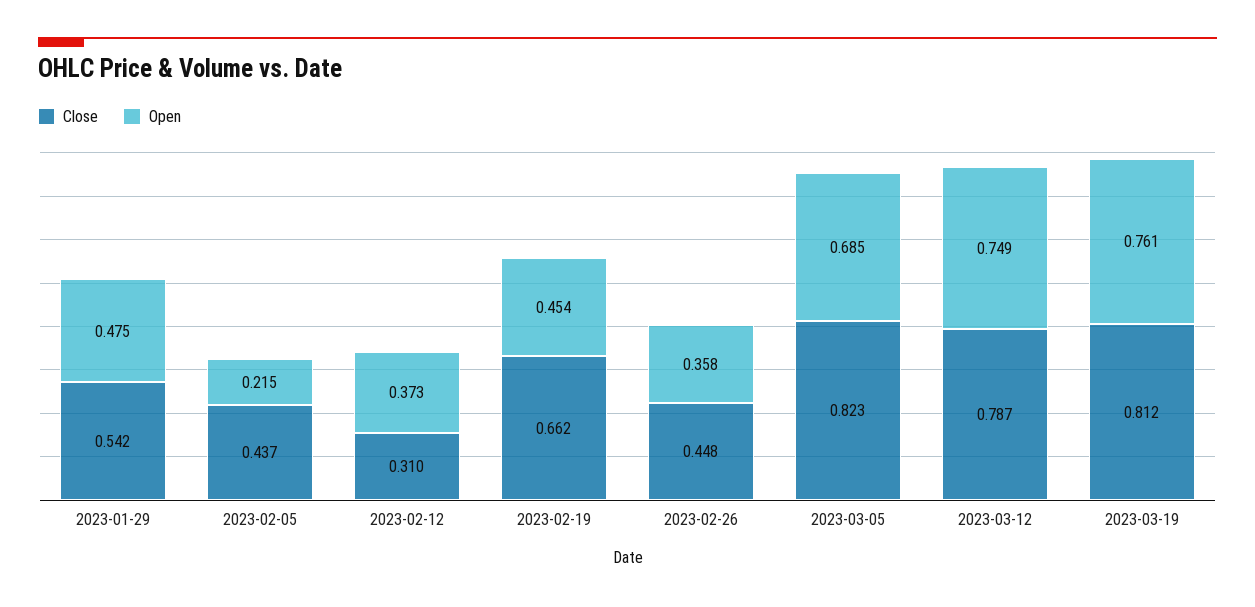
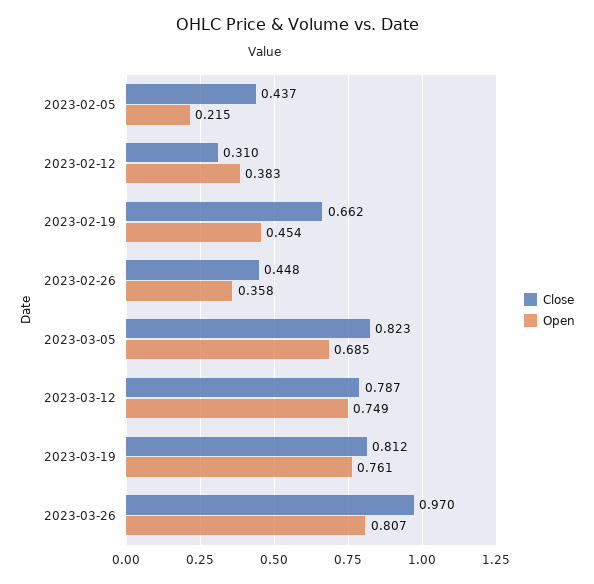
Close, 2023-01-29: 0.542 -> none
Open, 2023-01-29: 0.475 -> none
Open, 2023-02-12: 0.373 -> 0.383
Close, 2023-03-26: none -> 0.97
Open, 2023-03-26: none -> 0.807

